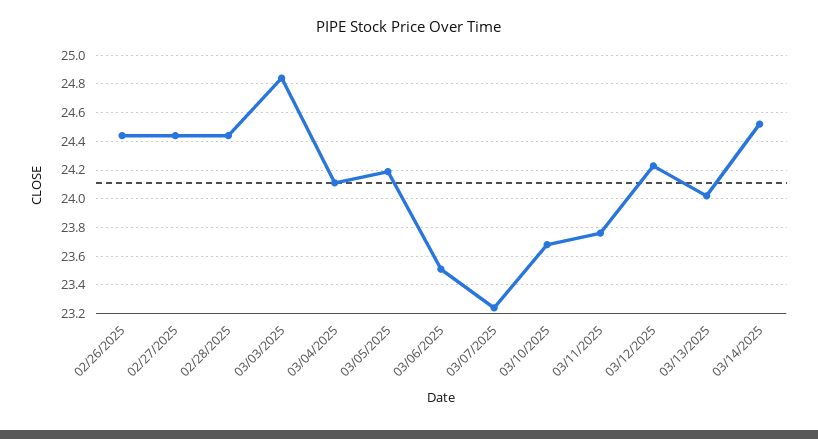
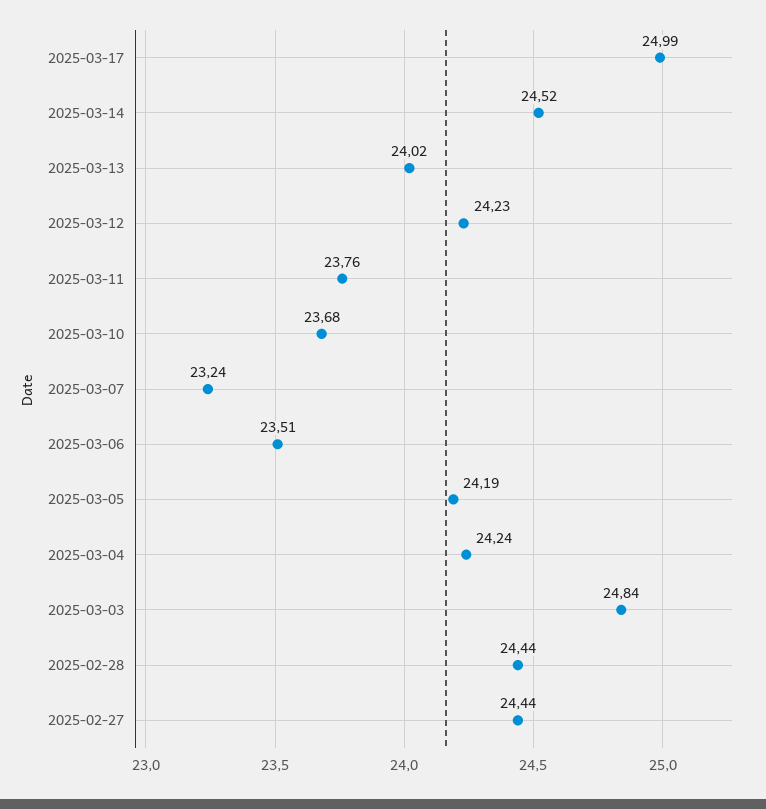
02/26/2025: 24.45 -> none
03/04/2025: 24.1 -> 24.24
2025-03-17: none -> 24.99

